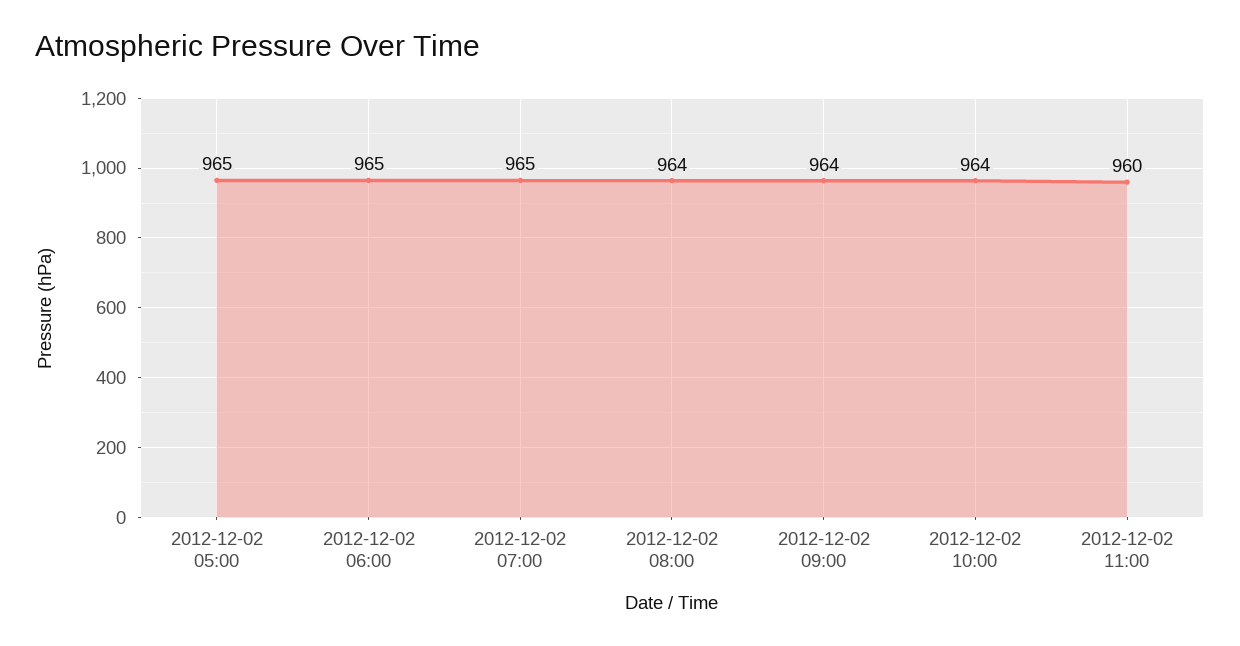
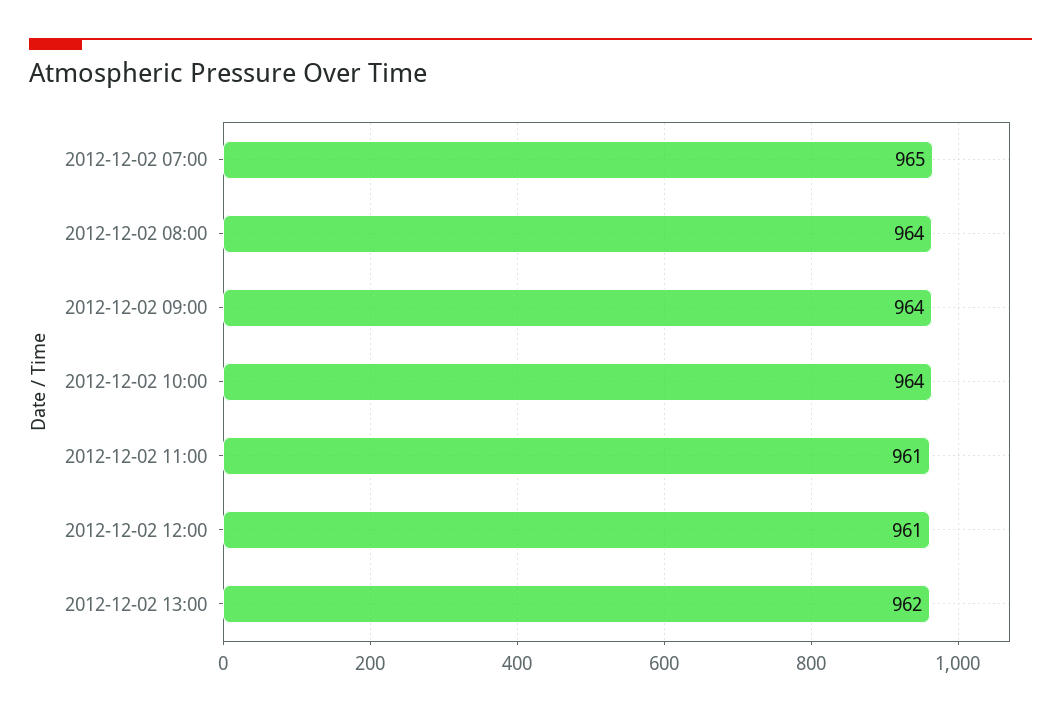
2012-12-02 05:00: 965 -> none
2012-12-02 06:00: 965 -> none
2012-12-02 11:00: 960 -> 961
2012-12-02 12:00: none -> 961
2012-12-02 13:00: none -> 962

